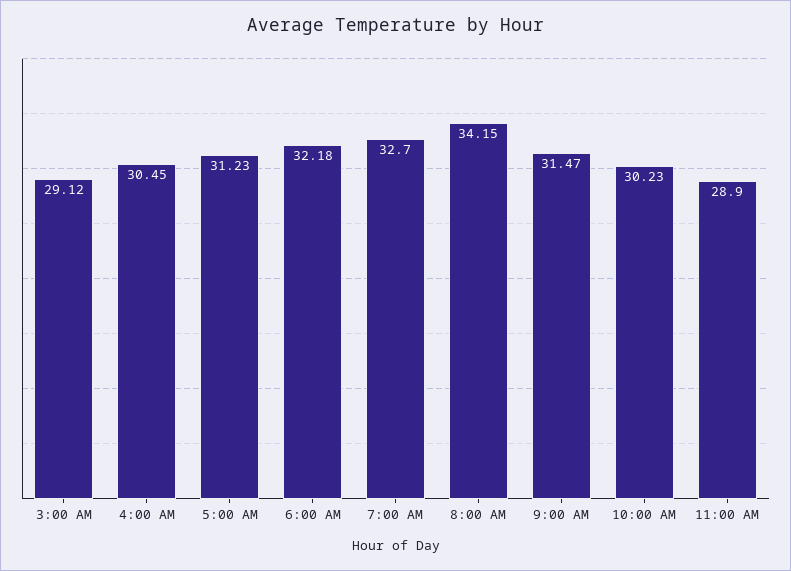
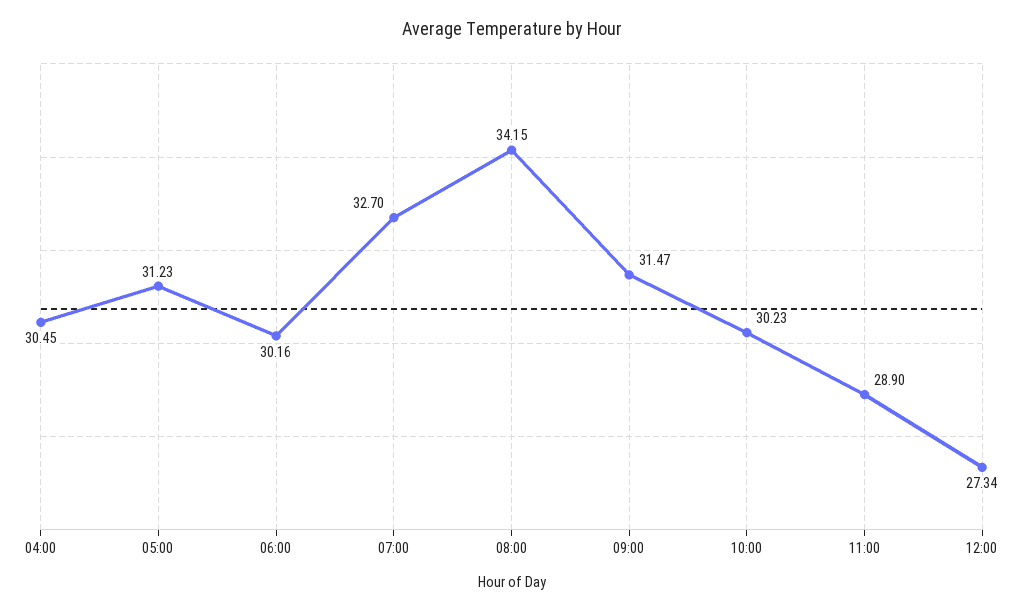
3:00 AM: 29.12 -> none
6:00 AM: 32.18 -> 30.16
12:00: none -> 27.34

